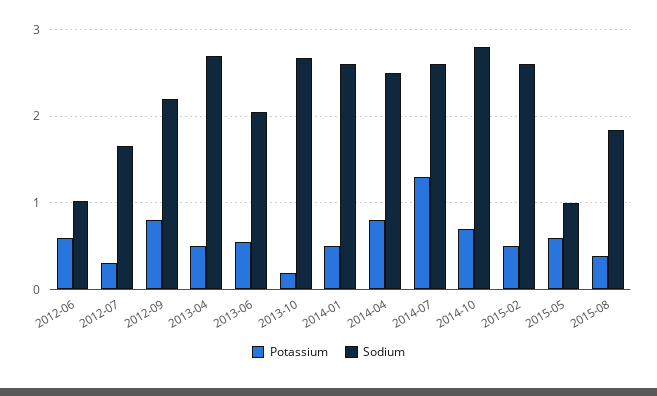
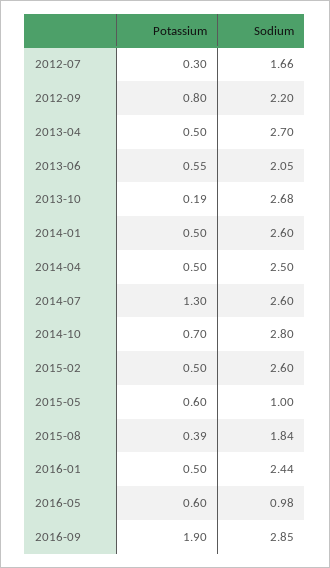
Potassium, 2012-06: 0.6 -> none
Sodium, 2012-06: 1 -> none
Potassium, 2014-04: 0.8 -> 0.5
Potassium, 2016-01: none -> 0.5
Sodium, 2016-01: none -> 2.44
Potassium, 2016-05: none -> 0.6
Sodium, 2016-05: none -> 0.98
Potassium, 2016-09: none -> 1.9
Sodium, 2016-09: none -> 2.85

